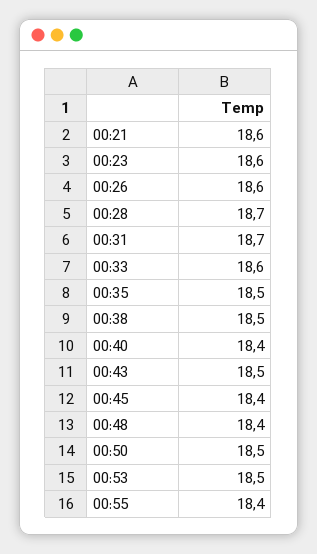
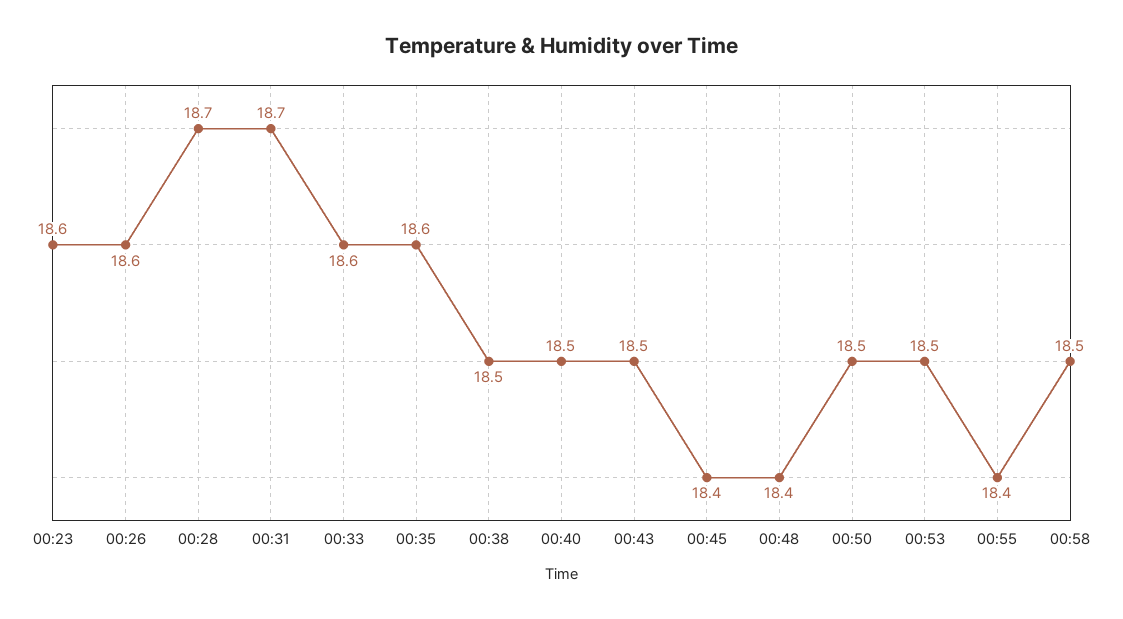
00:21: 18.6 -> none
00:35: 18.5 -> 18.6
00:40: 18.4 -> 18.5
00:58: none -> 18.5

